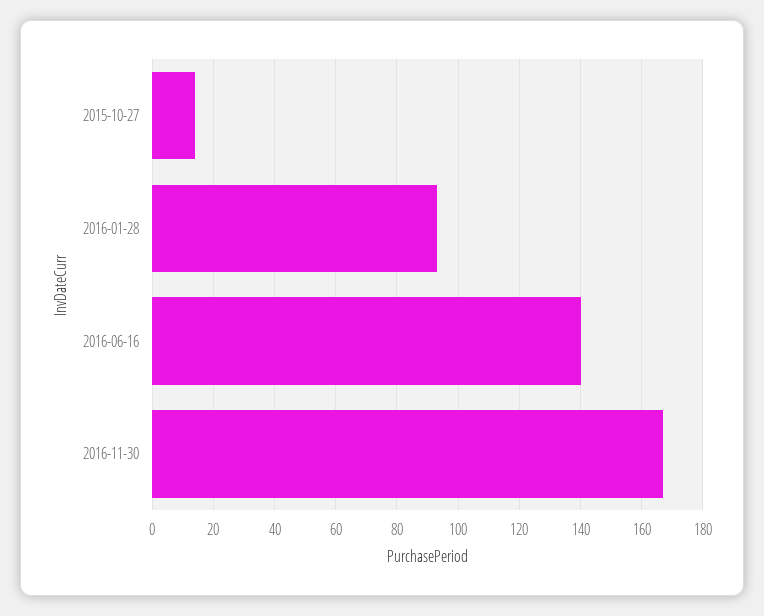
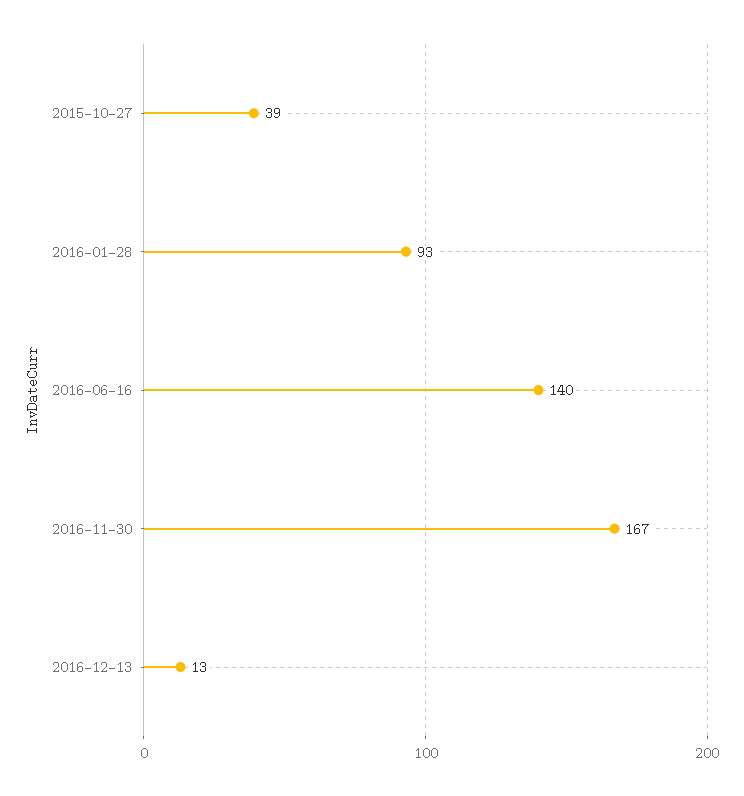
2015-10-27: 15 -> 39
2016-12-13: none -> 13

